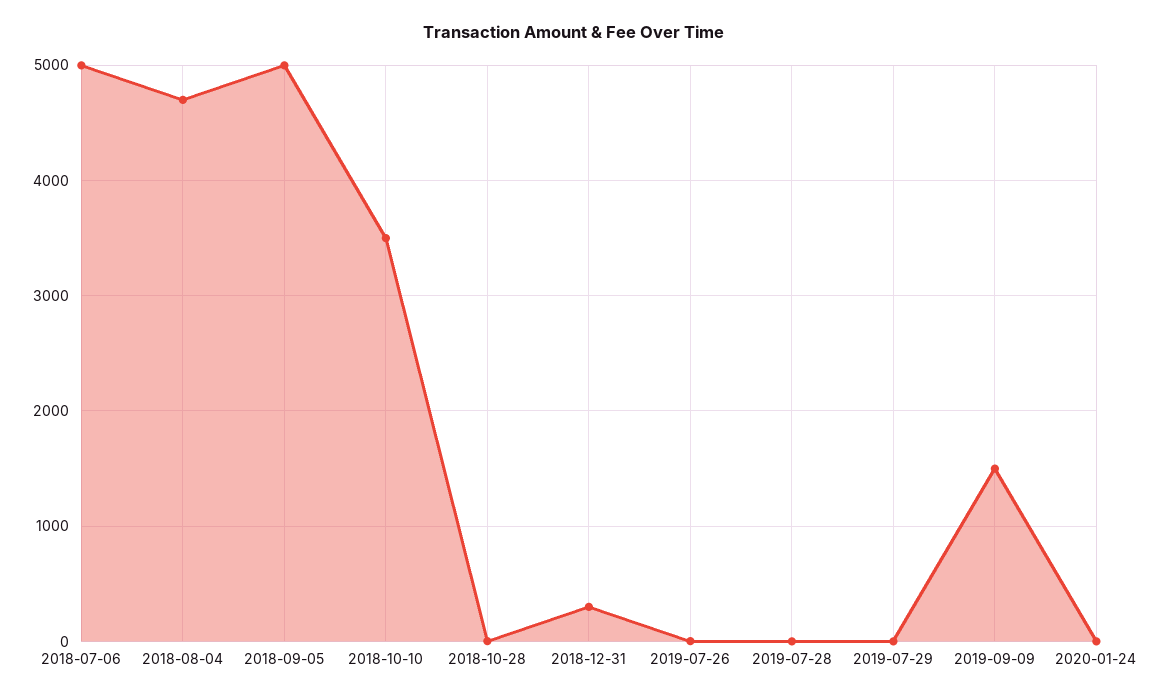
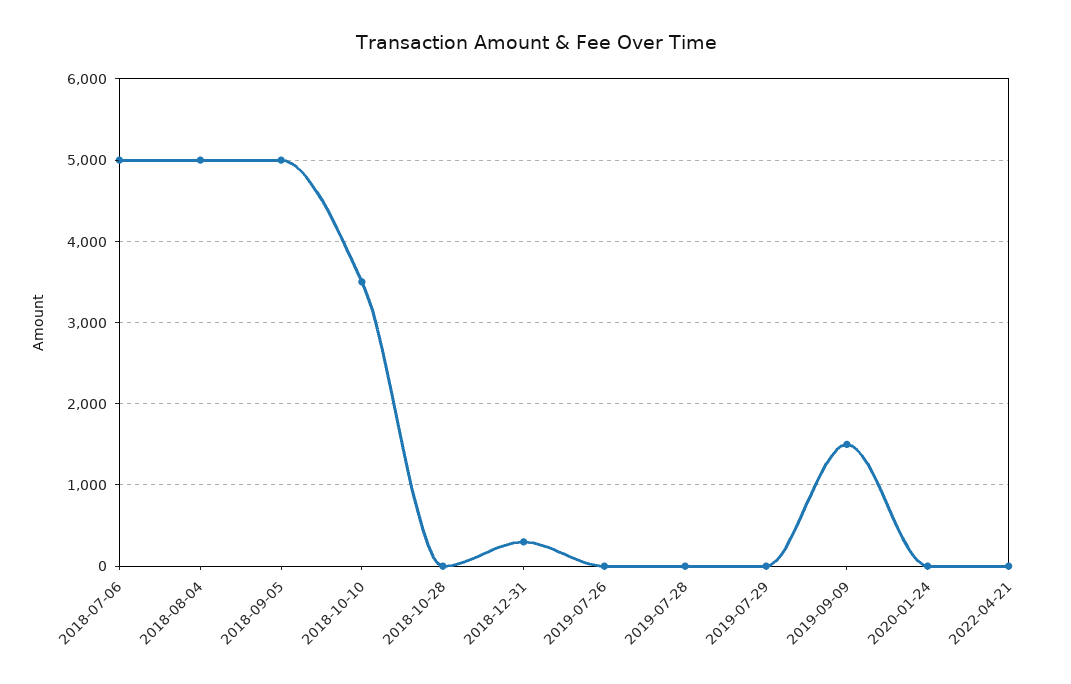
2018-08-04: 4700 -> 5000
2022-04-21: none -> 0

